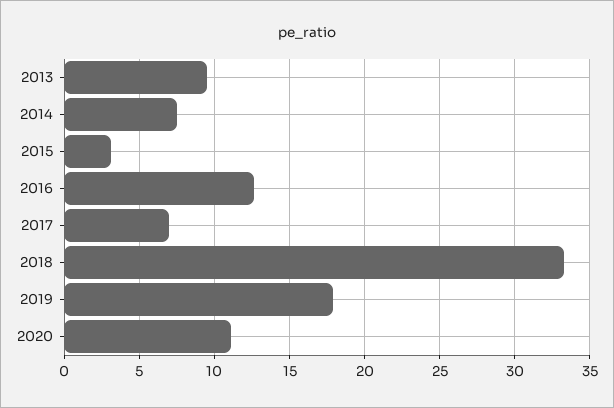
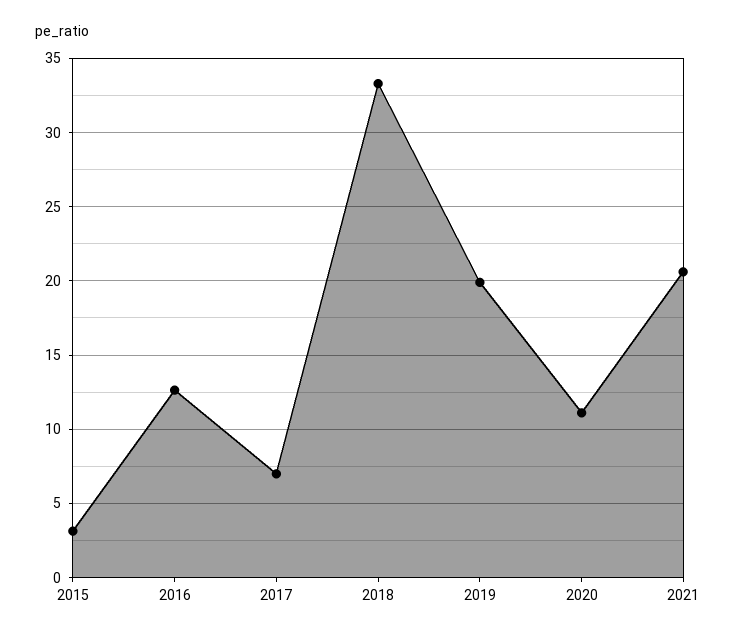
2013: 9.5 -> none
2014: 7.5 -> none
2019: 18 -> 20
2021: none -> 20.5

